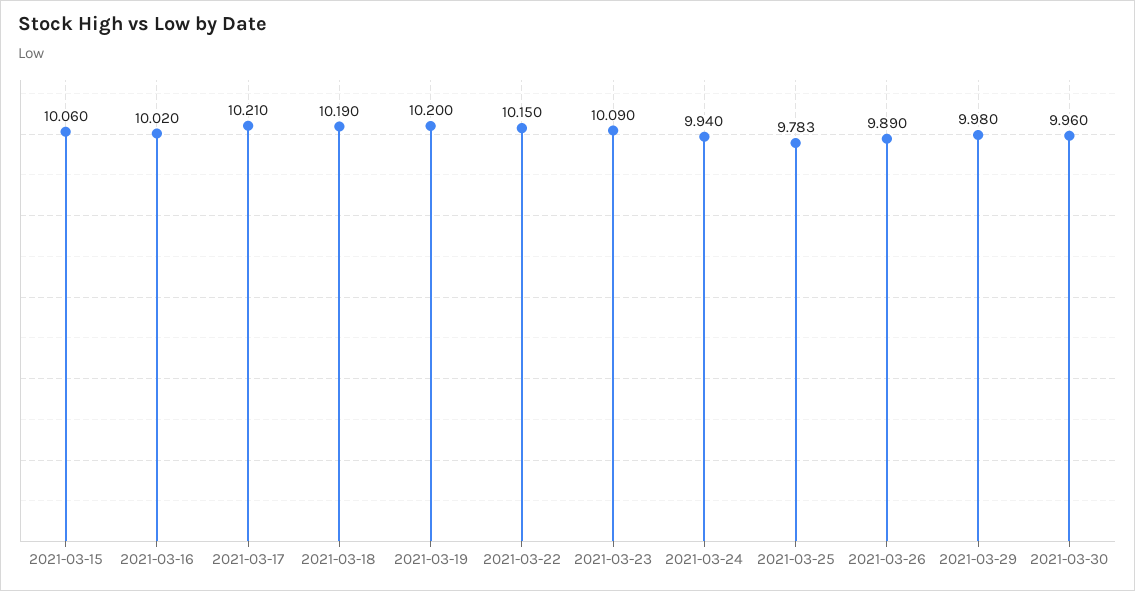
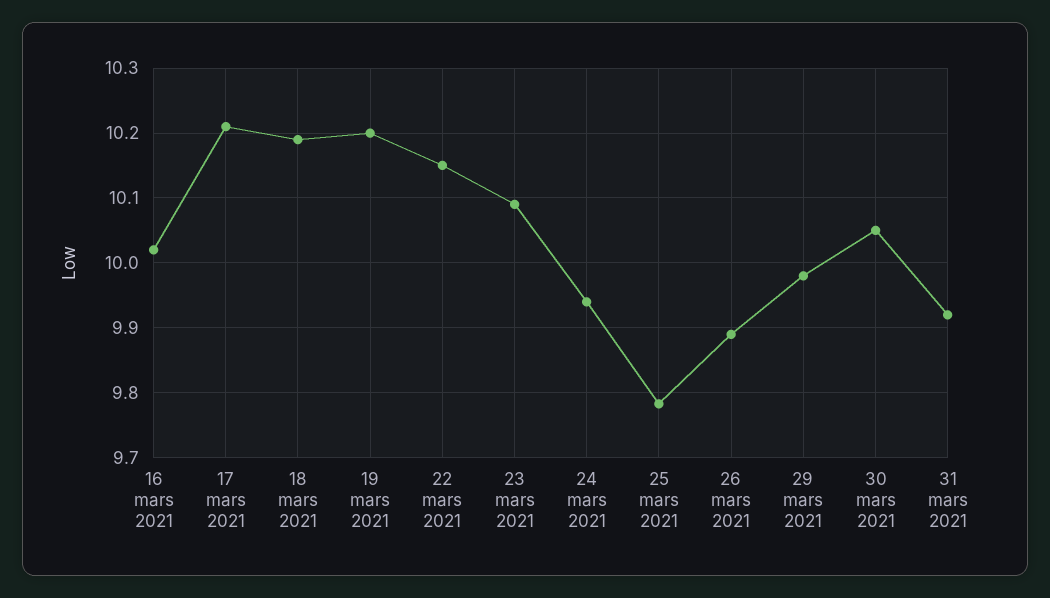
2021-03-15: 10.06 -> none
2021-03-30: 9.96 -> 10.05
31 mars 2021: none -> 9.92

